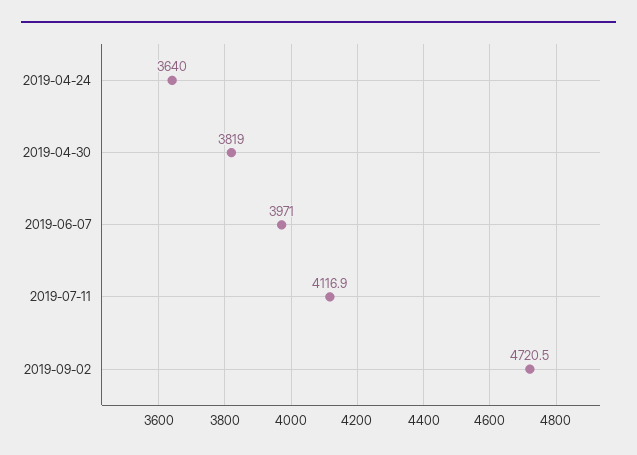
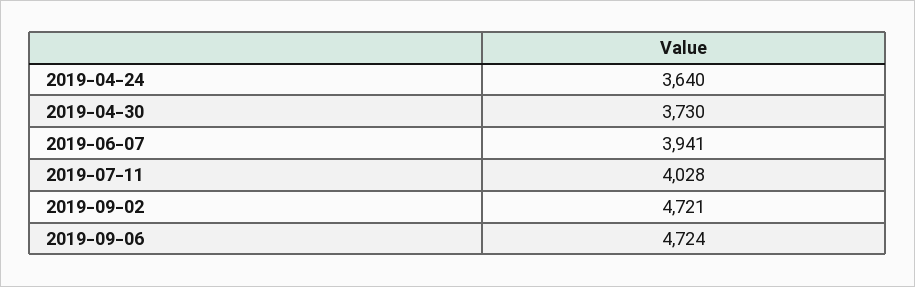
2019-04-30: 3819 -> 3730
2019-06-07: 3971 -> 3941
2019-07-11: 4116.9 -> 4028
2019-09-06: none -> 4724

